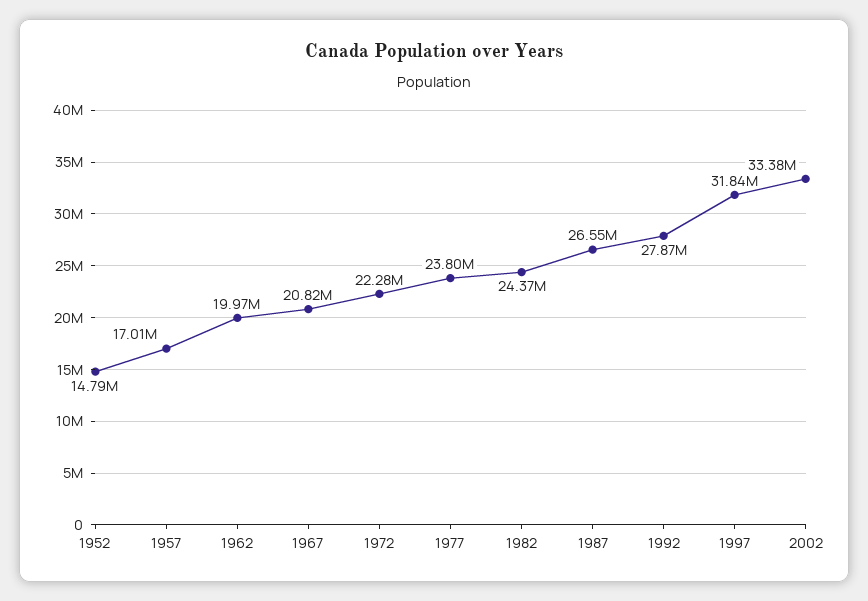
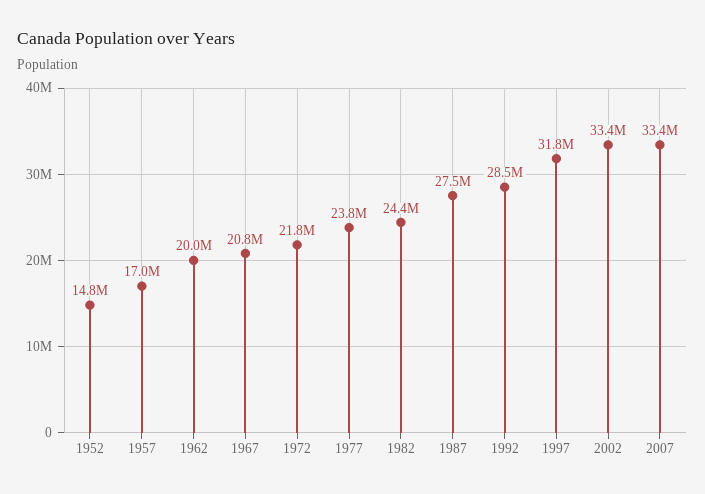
1972: 22280000 -> 21800000
1987: 26550000 -> 27500000
1992: 27870000 -> 28500000
2007: none -> 33400000

